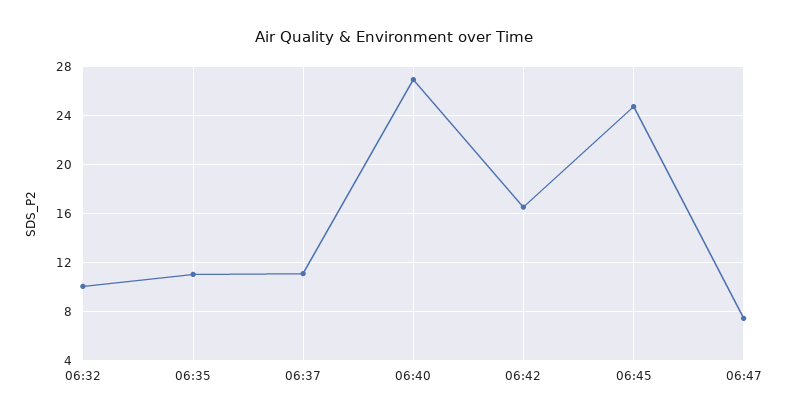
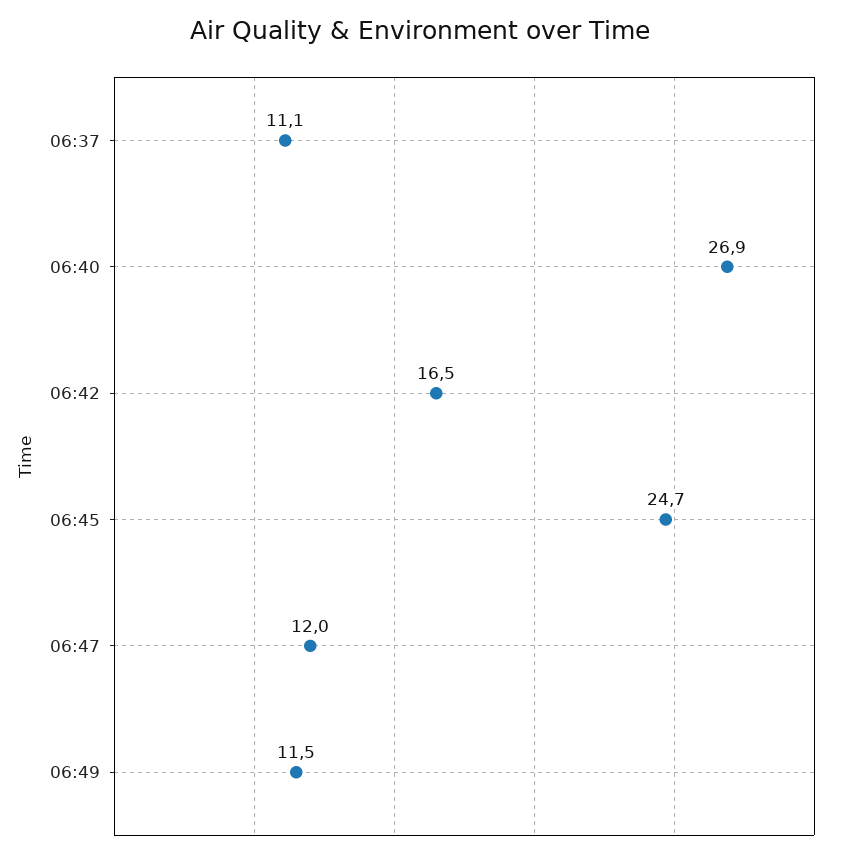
06:32: 10 -> none
06:35: 11 -> none
06:47: 7.5 -> 12
06:49: none -> 11.5

